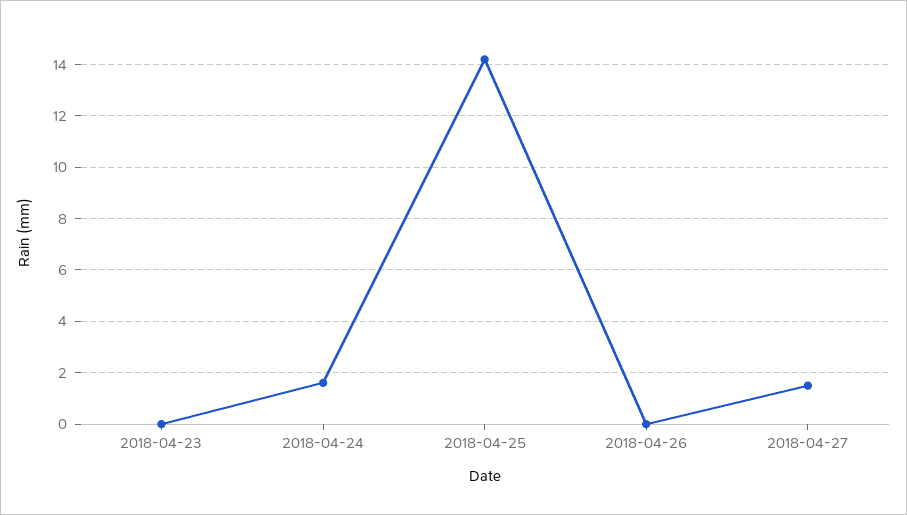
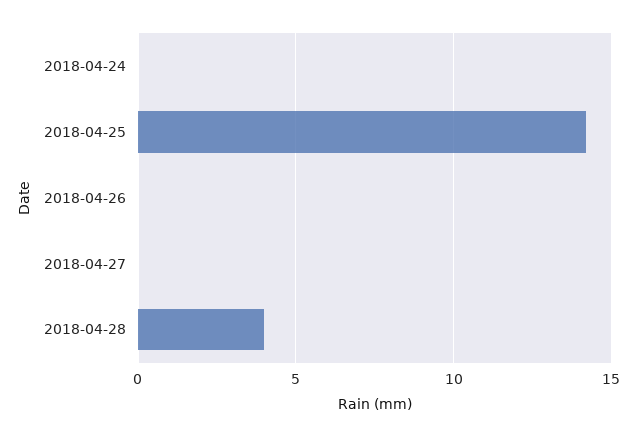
2018-04-23: 0 -> none
2018-04-24: 1.5 -> 0
2018-04-27: 1.5 -> 0
2018-04-28: none -> 4

